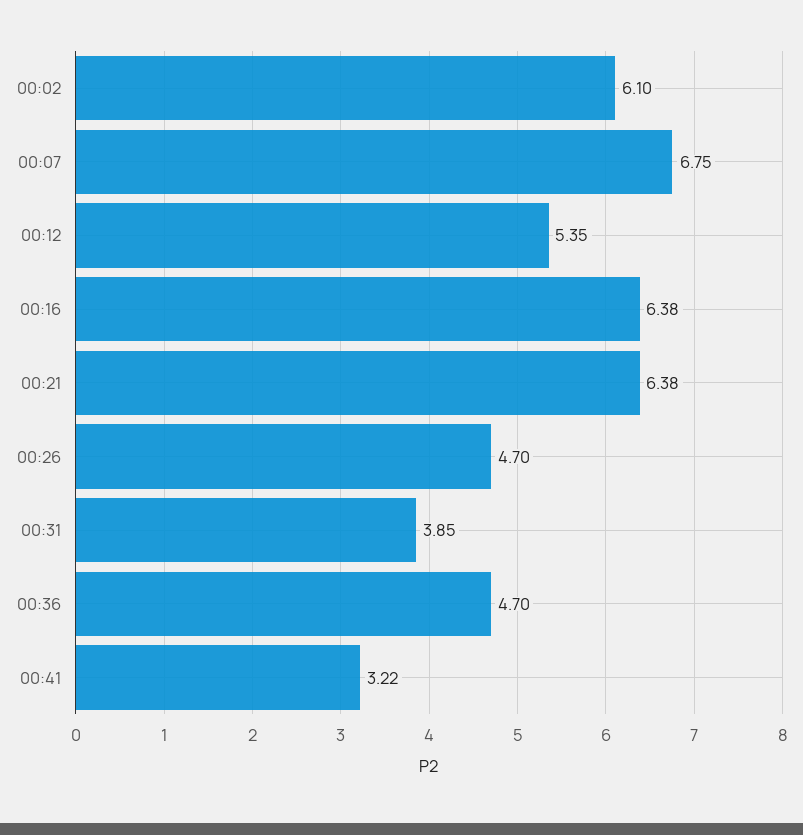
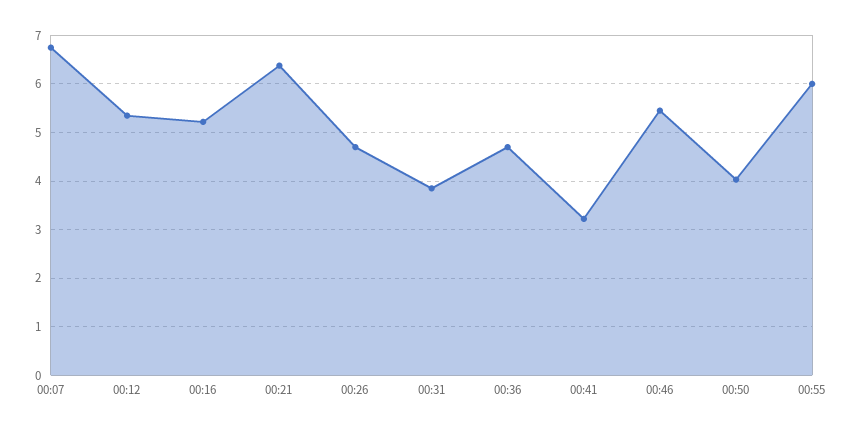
00:02: 6.1 -> none
00:16: 6.38 -> 5.2
00:46: none -> 5.4
00:50: none -> 4
00:55: none -> 6

